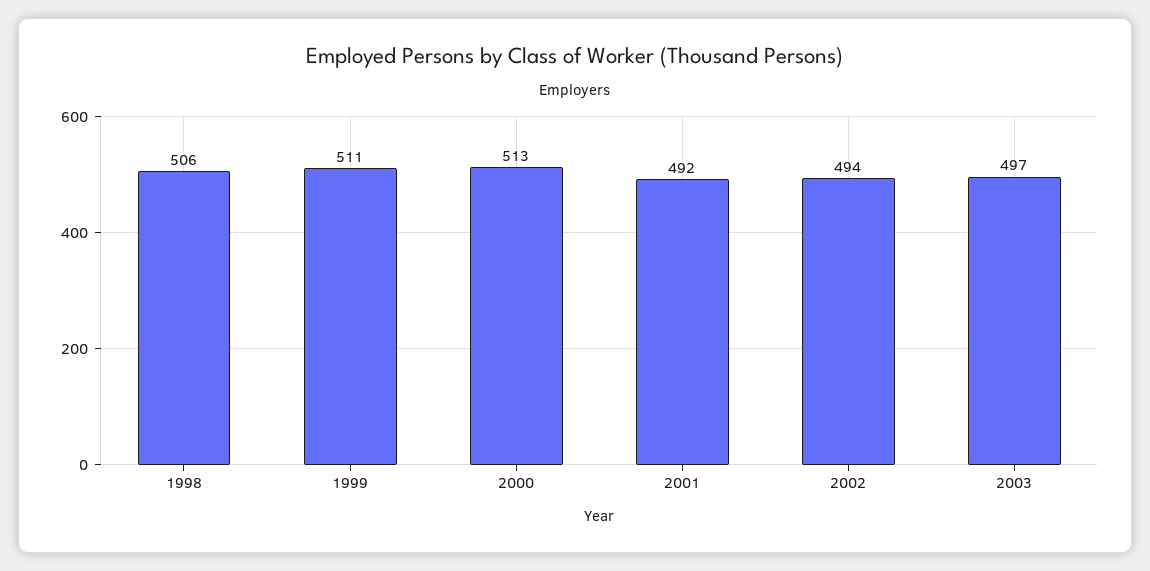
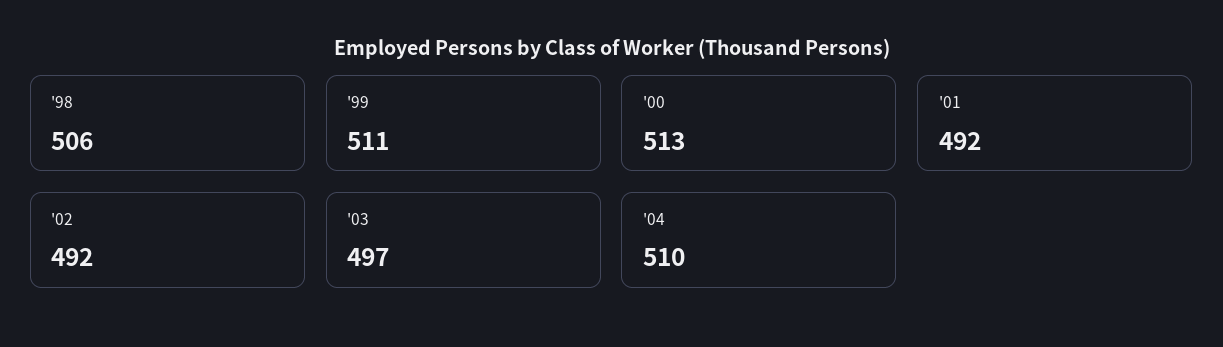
2002: 494 -> 492
'04: none -> 510

